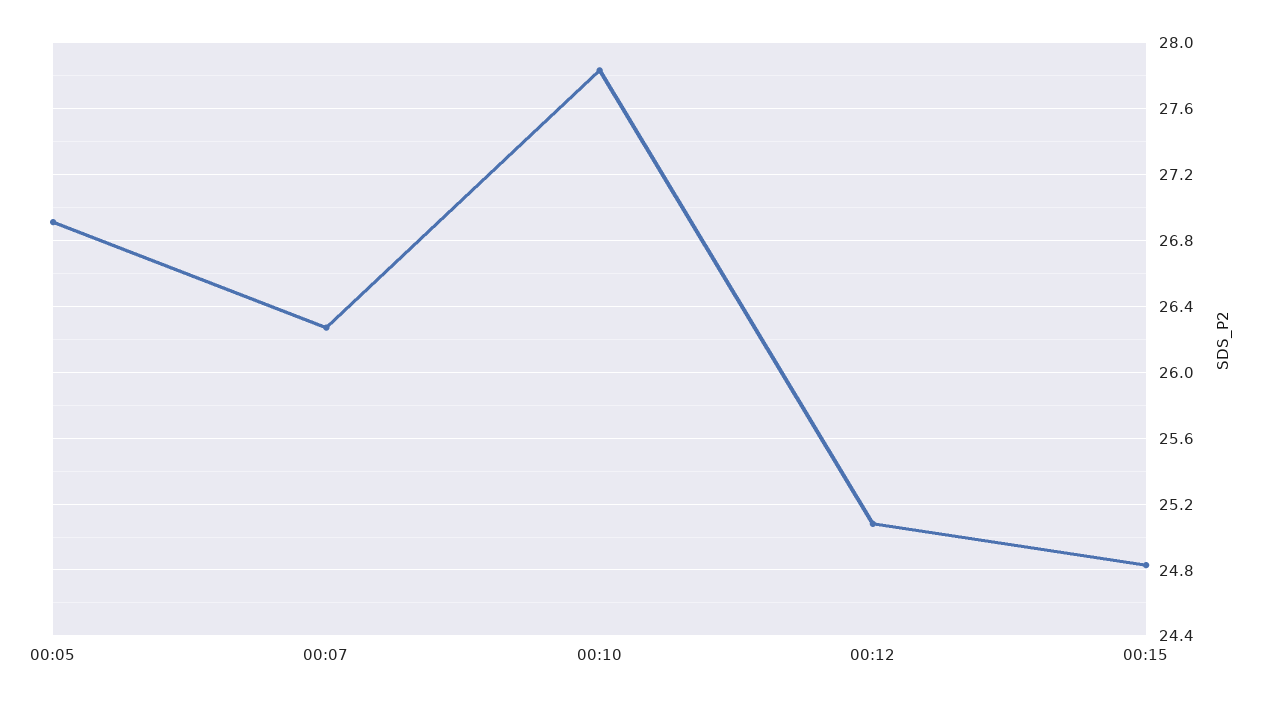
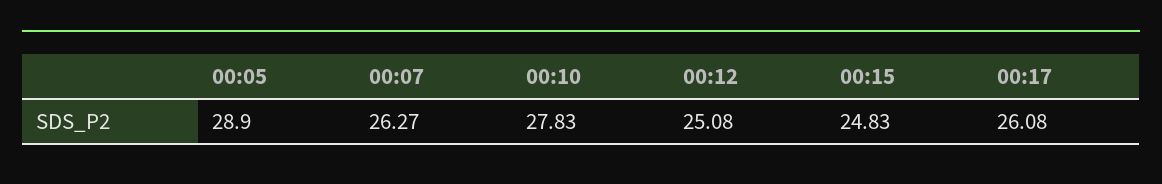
00:05: 26.9 -> 28.9
00:17: none -> 26.08

